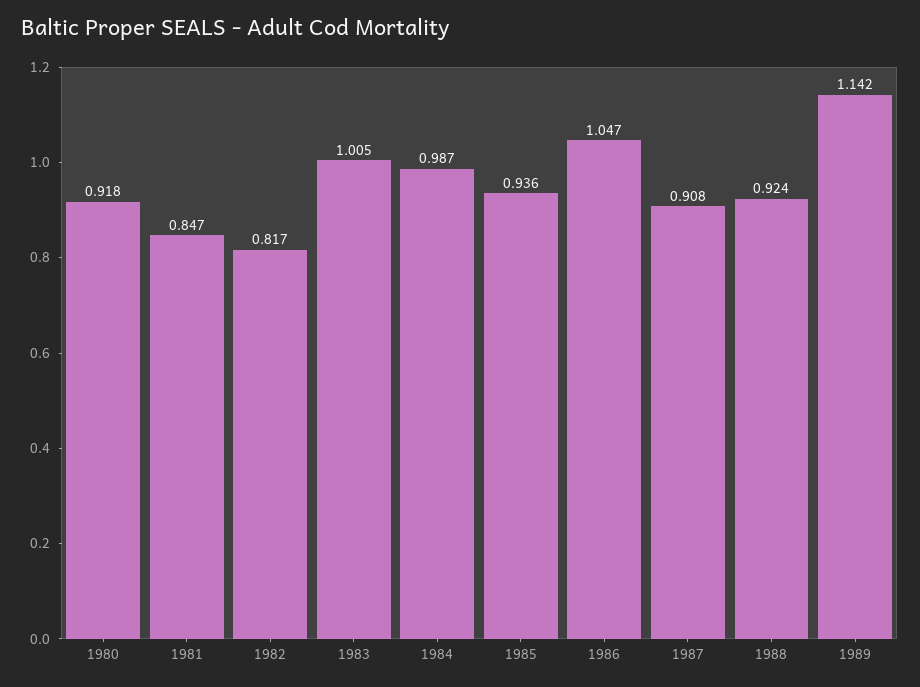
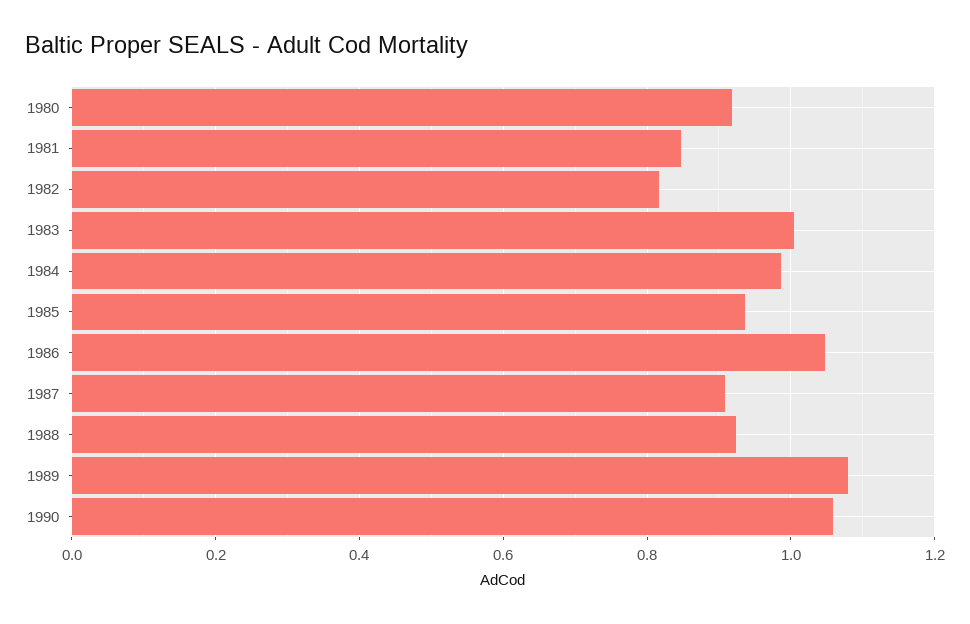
1989: 1.142 -> 1.08
1990: none -> 1.06

